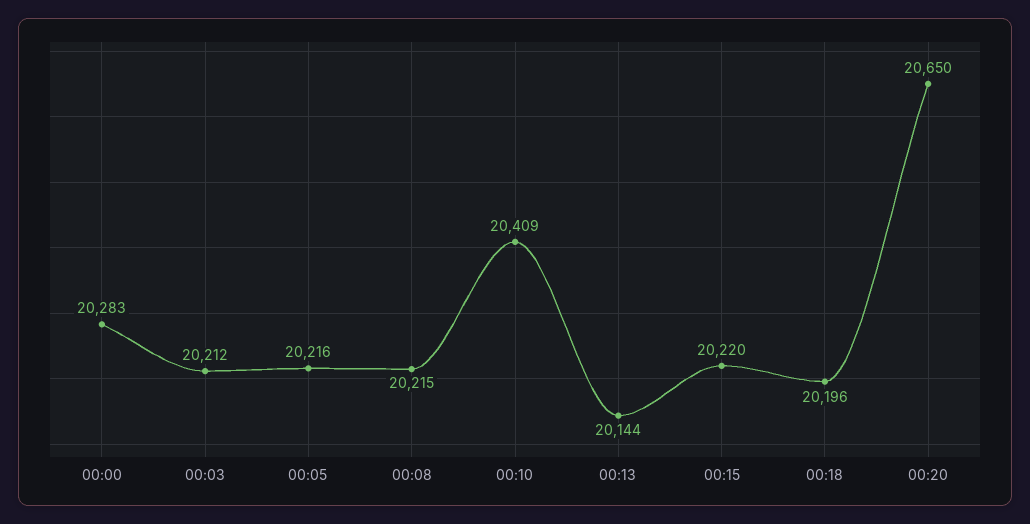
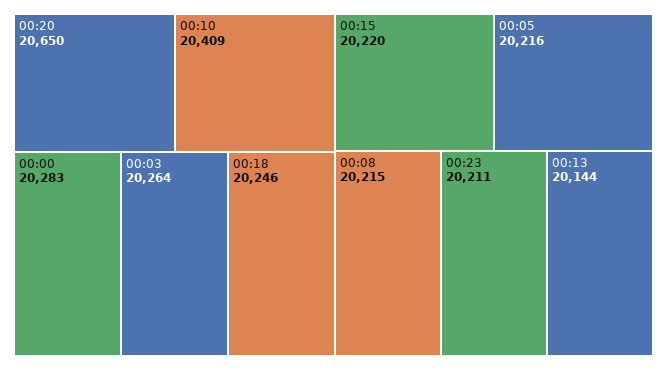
00:03: 20212 -> 20264
00:18: 20196 -> 20246
00:23: none -> 20211

